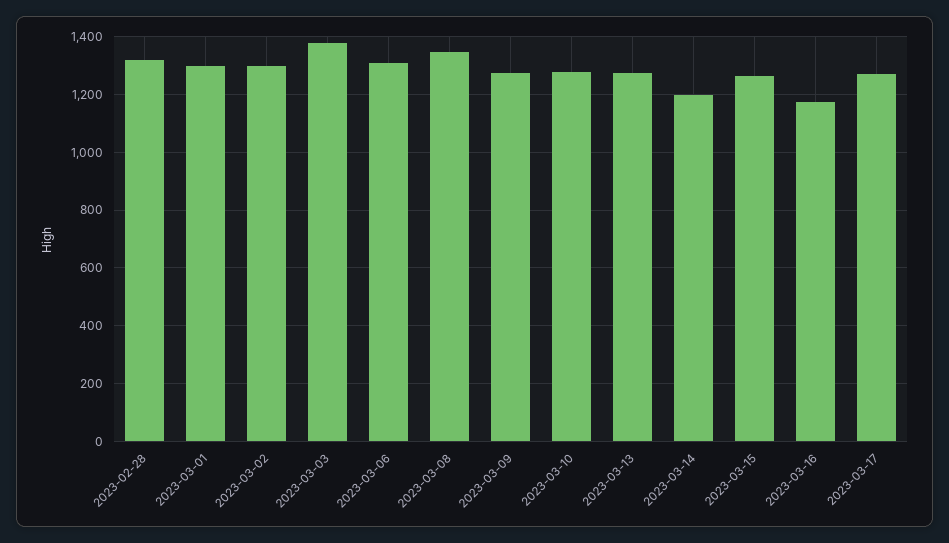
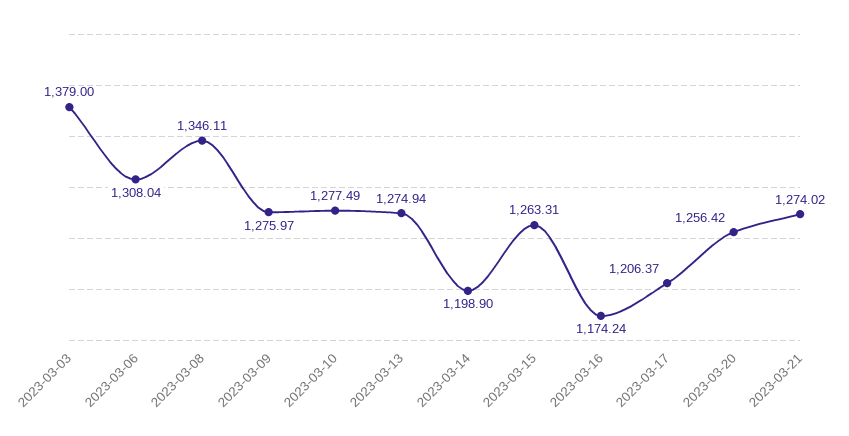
2023-02-28: 1325 -> none
2023-03-01: 1300 -> none
2023-03-02: 1300 -> none
2023-03-17: 1275 -> 1206.37
2023-03-20: none -> 1256.42
2023-03-21: none -> 1274.02

